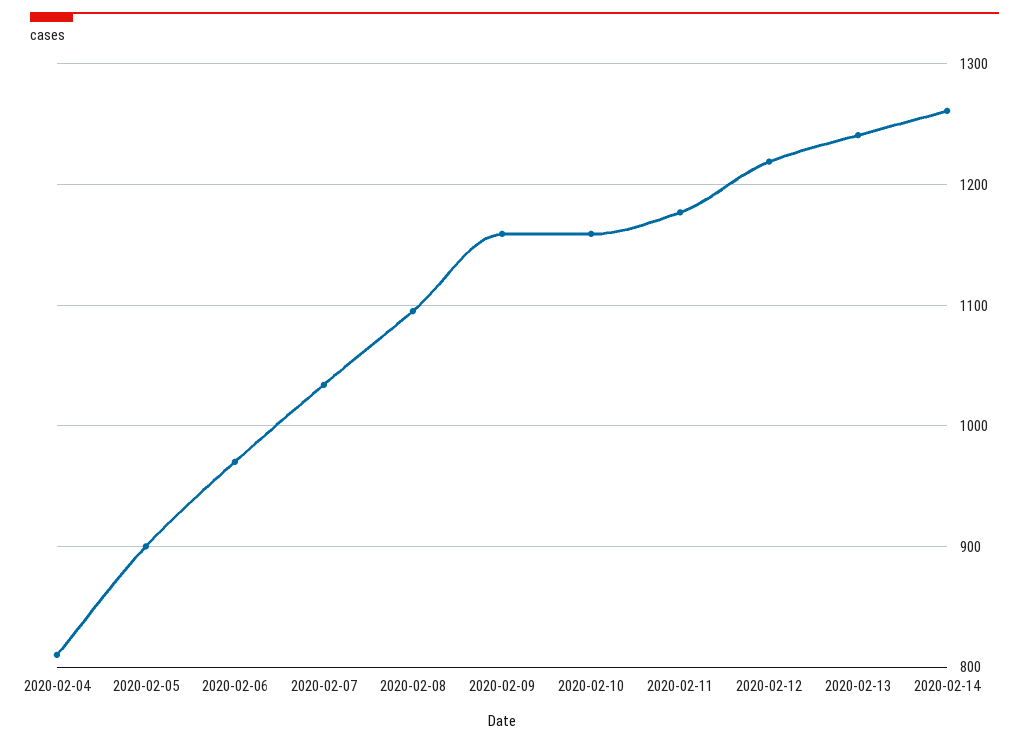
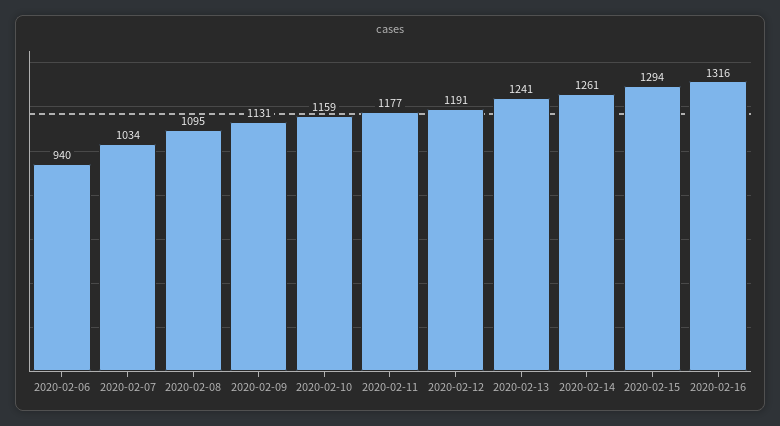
2020-02-04: 810 -> none
2020-02-05: 900 -> none
2020-02-06: 970 -> 940
2020-02-09: 1160 -> 1131
2020-02-12: 1220 -> 1191
2020-02-15: none -> 1294
2020-02-16: none -> 1316

